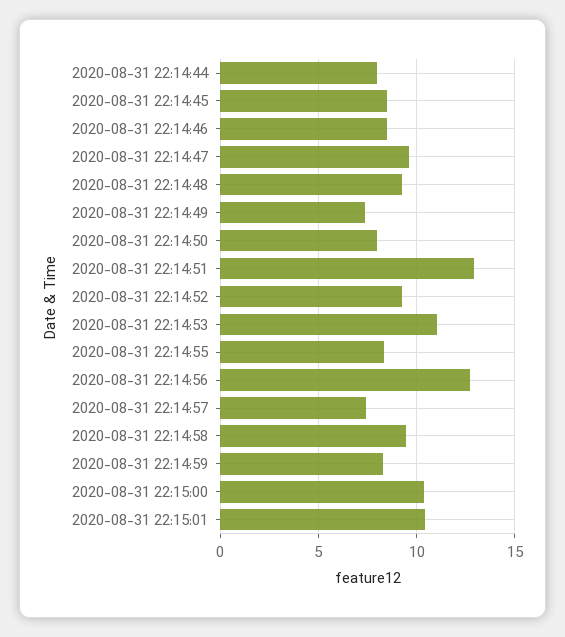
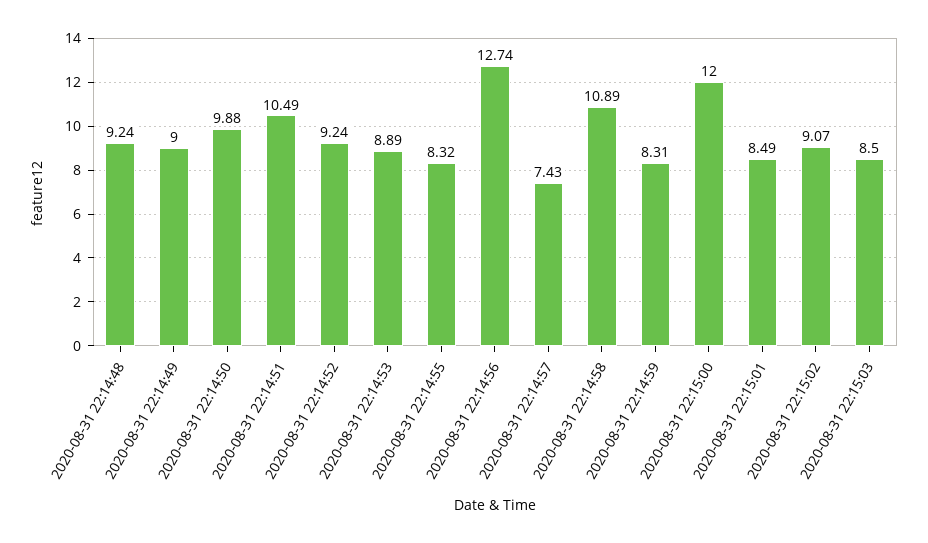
2020-08-31 22:14:44: 8 -> none
2020-08-31 22:14:45: 8.5 -> none
2020-08-31 22:14:46: 8.5 -> none
2020-08-31 22:14:47: 9.5 -> none
2020-08-31 22:14:49: 7.5 -> 9
2020-08-31 22:14:50: 8 -> 9.88
2020-08-31 22:14:51: 13 -> 10.49
2020-08-31 22:14:53: 11 -> 8.89
2020-08-31 22:14:58: 9.5 -> 10.89
2020-08-31 22:15:00: 10.5 -> 12
2020-08-31 22:15:01: 10.5 -> 8.49
2020-08-31 22:15:02: none -> 9.07
2020-08-31 22:15:03: none -> 8.5

